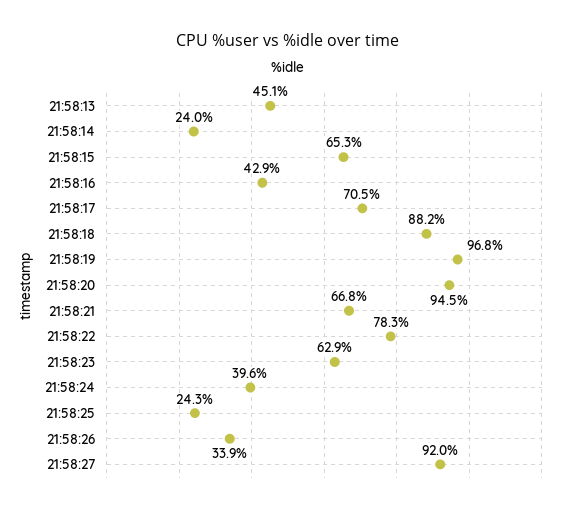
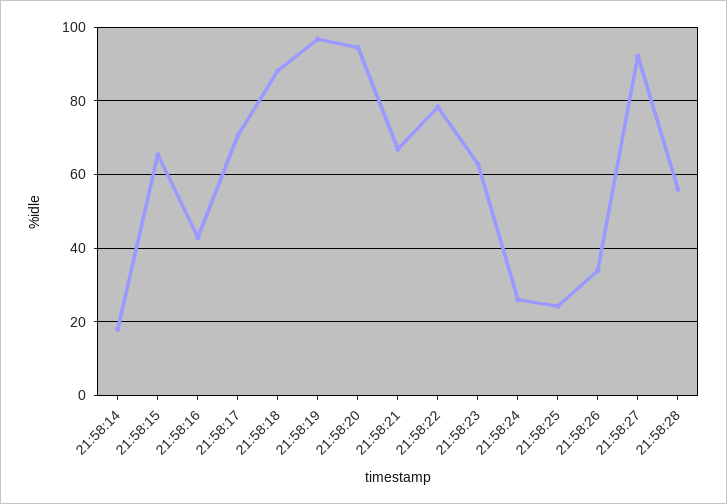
21:58:13: 45.1 -> none
21:58:14: 24 -> 18
21:58:24: 39.6 -> 26
21:58:28: none -> 56

